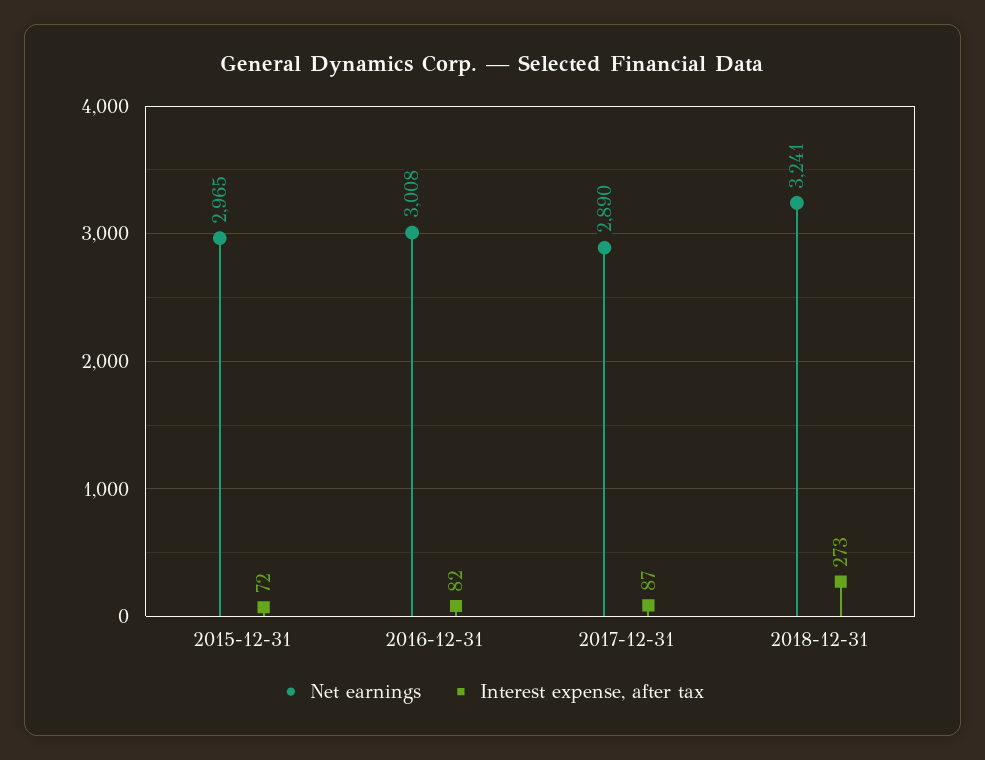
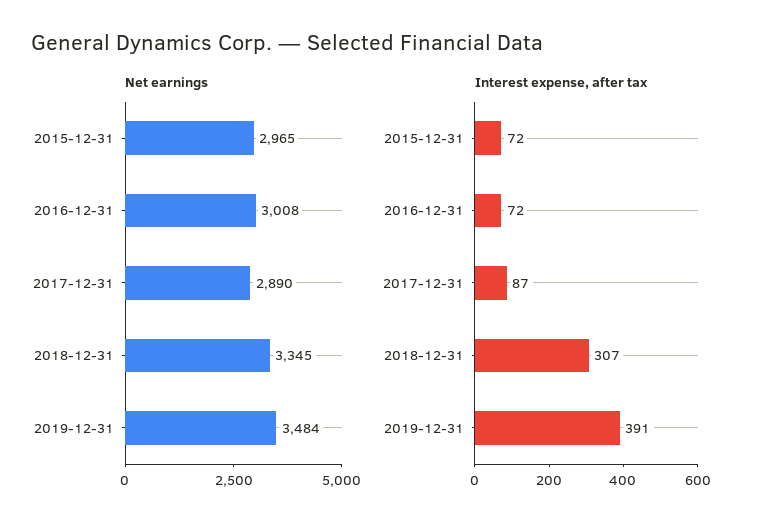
Interest expense, after tax, 2016-12-31: 82 -> 72
Net earnings, 2018-12-31: 3241 -> 3345
Interest expense, after tax, 2018-12-31: 273 -> 307
Net earnings, 2019-12-31: none -> 3484
Interest expense, after tax, 2019-12-31: none -> 391

